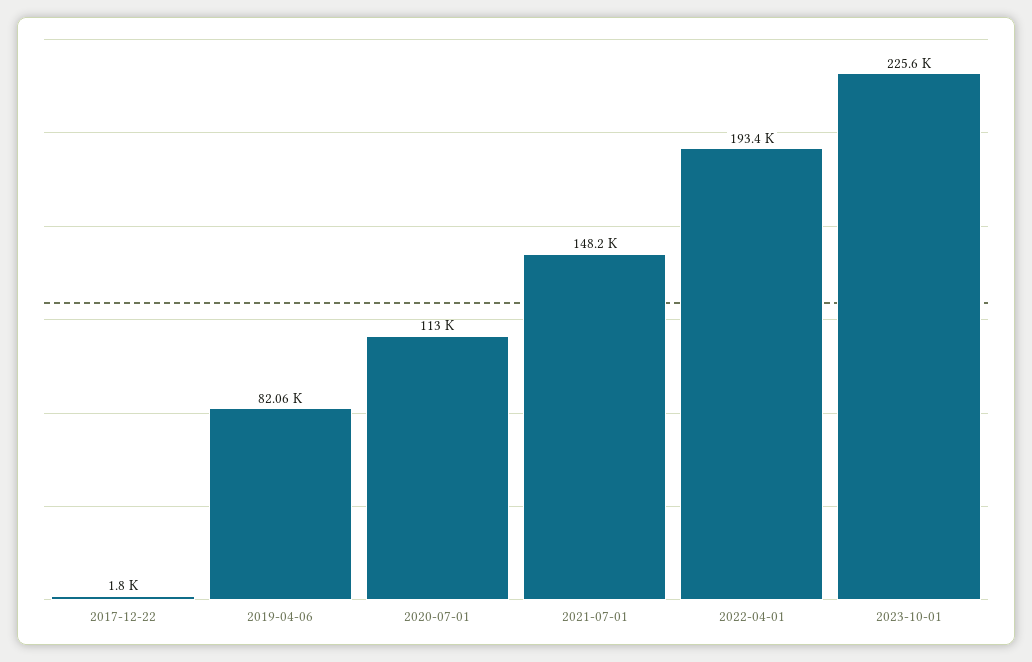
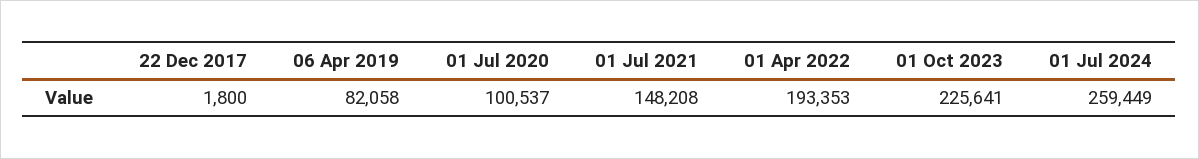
2020-07-01: 113000 -> 100537
01 Jul 2024: none -> 259449

